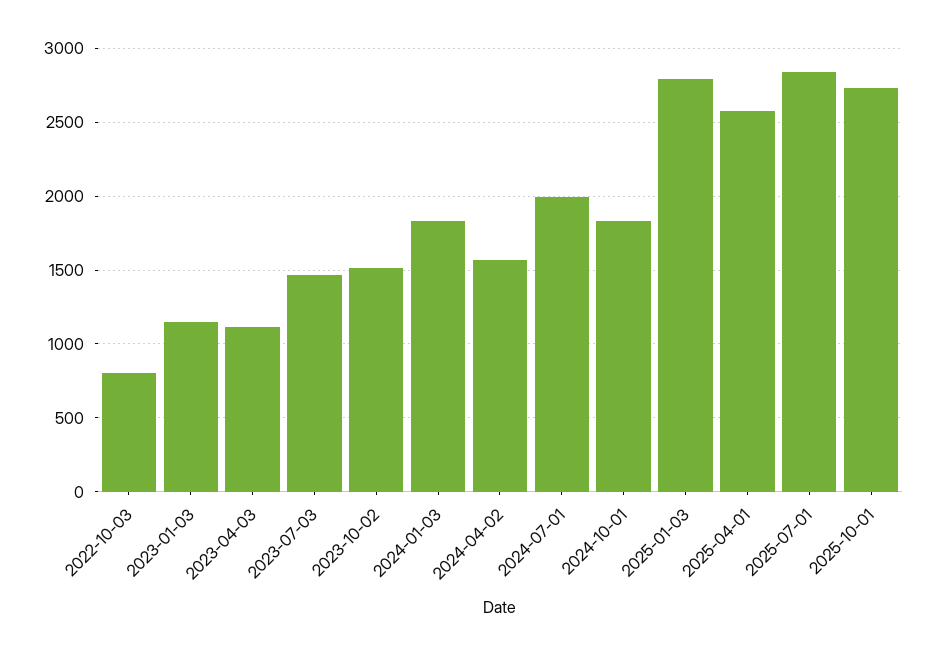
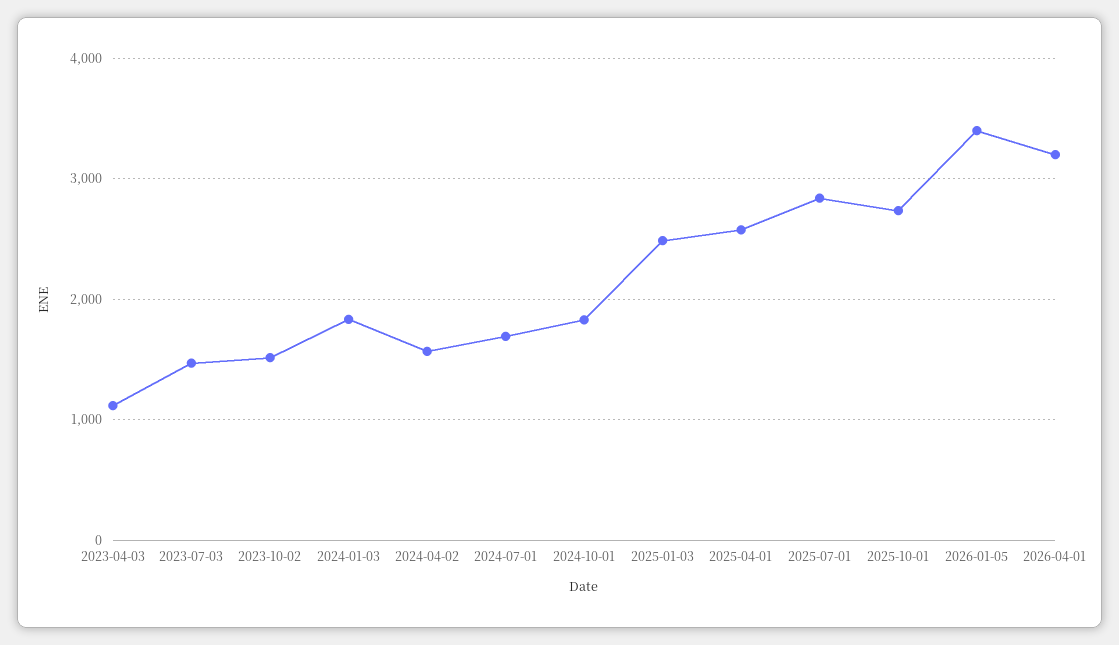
2022-10-03: 800 -> none
2023-01-03: 1150 -> none
2024-07-01: 2000 -> 1700
2025-01-03: 2800 -> 2500
2026-01-05: none -> 3400
2026-04-01: none -> 3200

